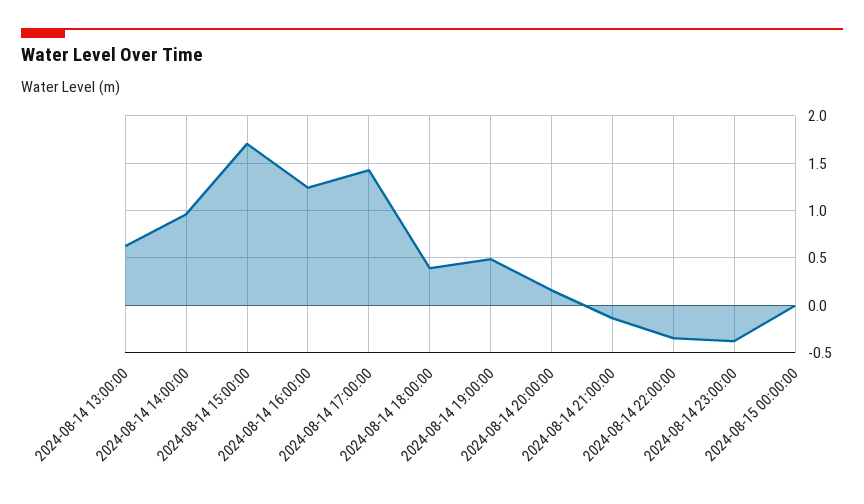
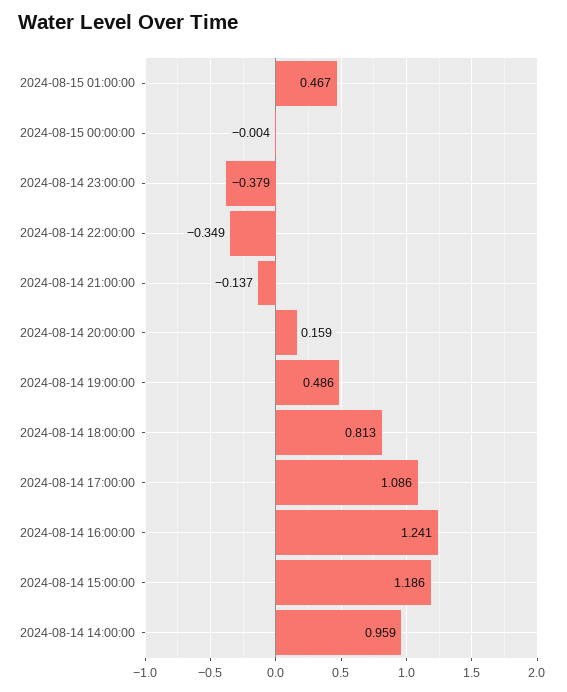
2024-08-14 13:00:00: 0.6 -> none
2024-08-14 15:00:00: 1.7 -> 1.186
2024-08-14 17:00:00: 1.4 -> 1.086
2024-08-14 18:00:00: 0.4 -> 0.813
2024-08-15 01:00:00: none -> 0.467

